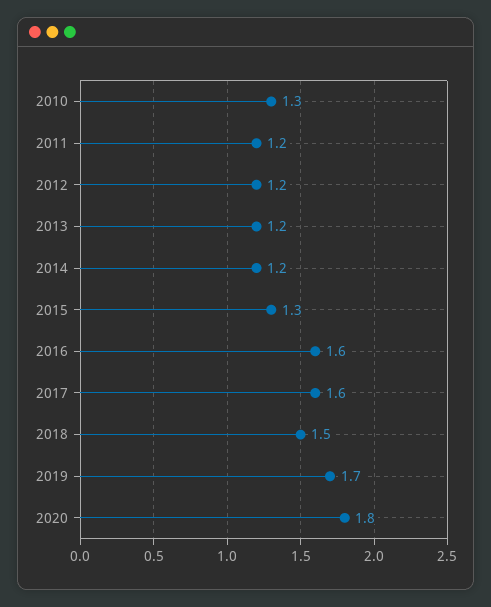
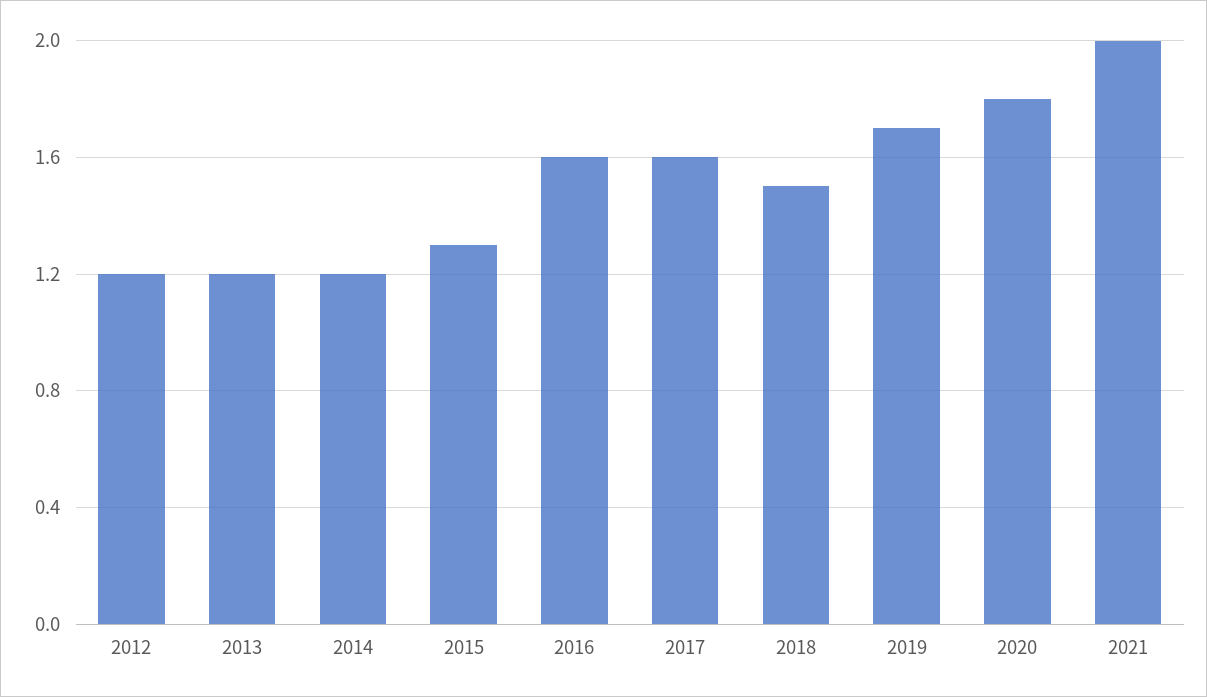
2010: 1.3 -> none
2011: 1.2 -> none
2021: none -> 2

